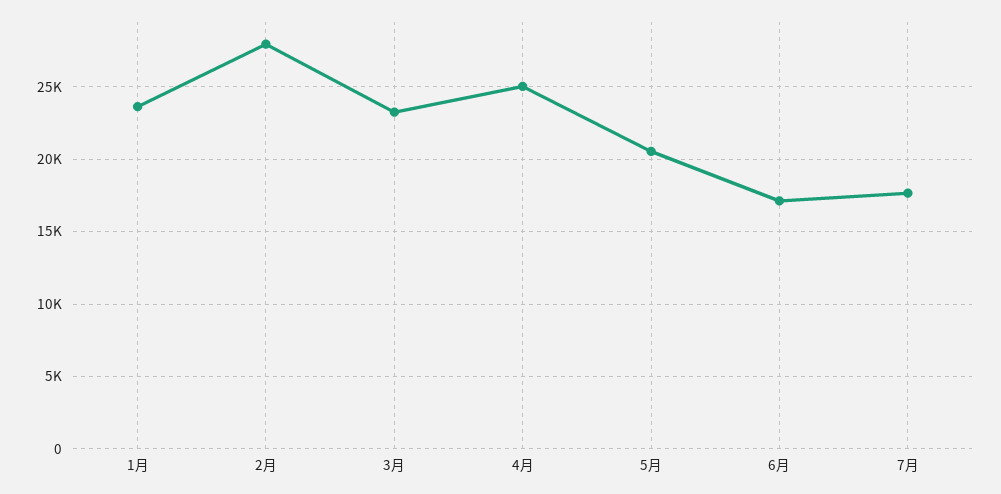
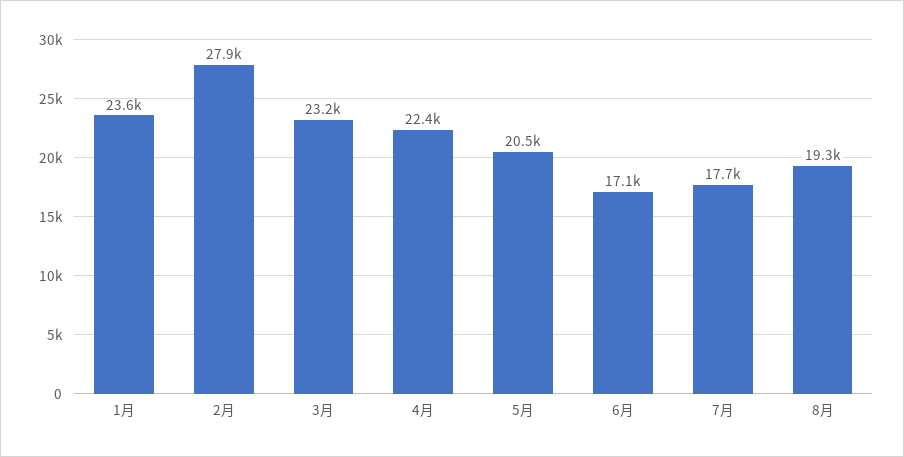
4月: 25000 -> 22400
8月: none -> 19300

